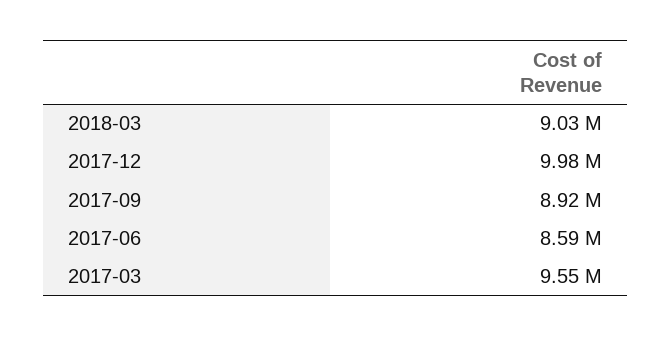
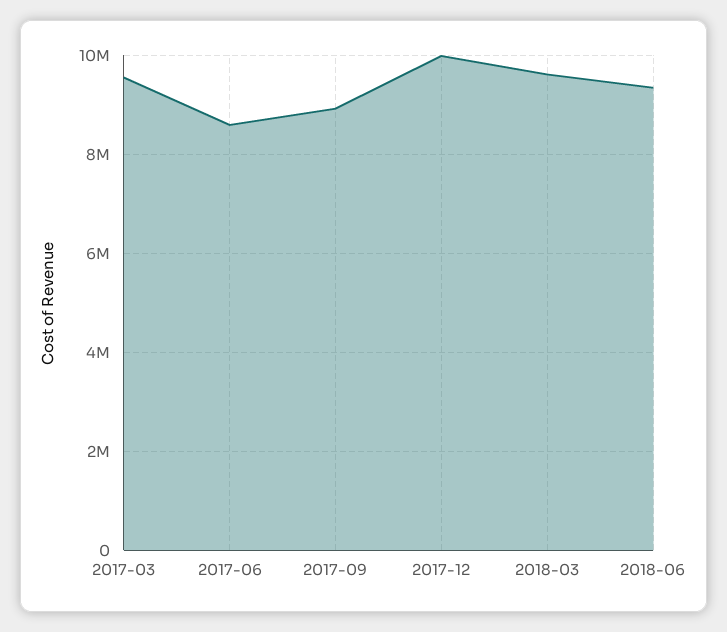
2018-03: 9030000 -> 9600000
2018-06: none -> 9400000

